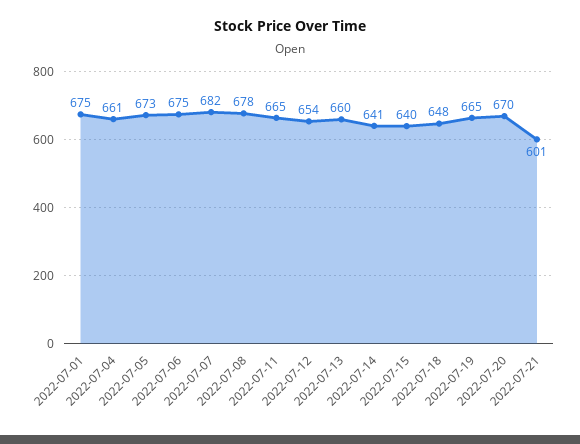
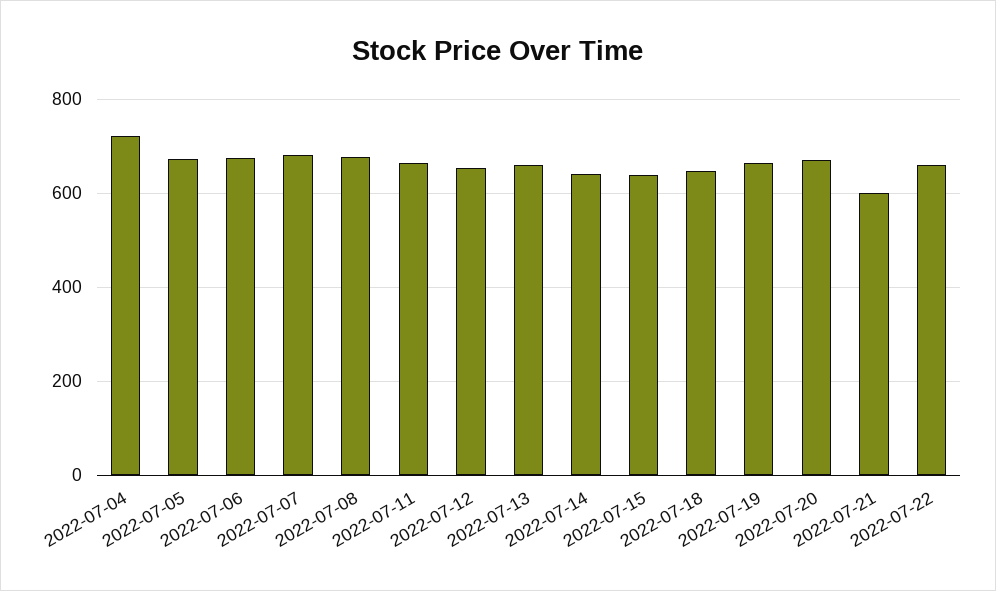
2022-07-01: 675 -> none
2022-07-04: 661 -> 720
2022-07-22: none -> 660

